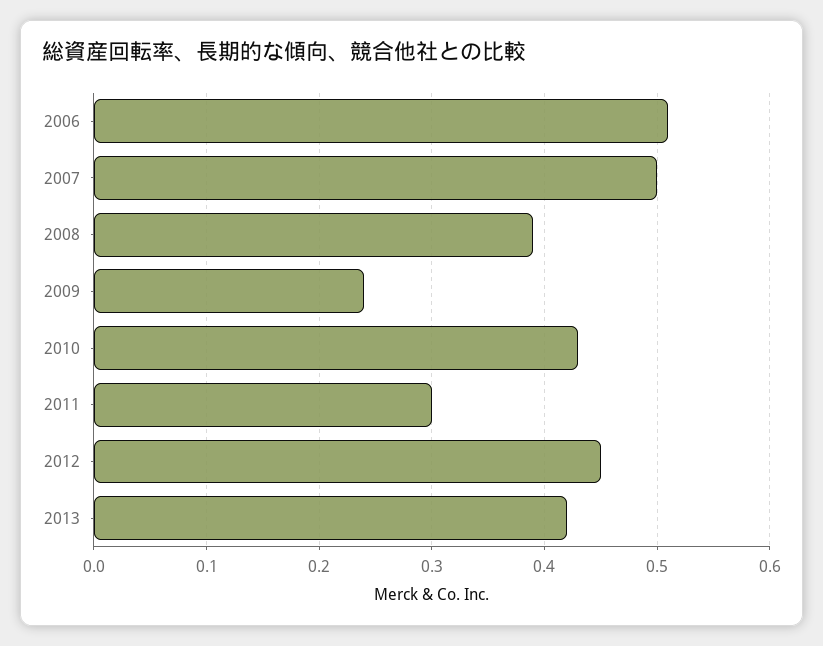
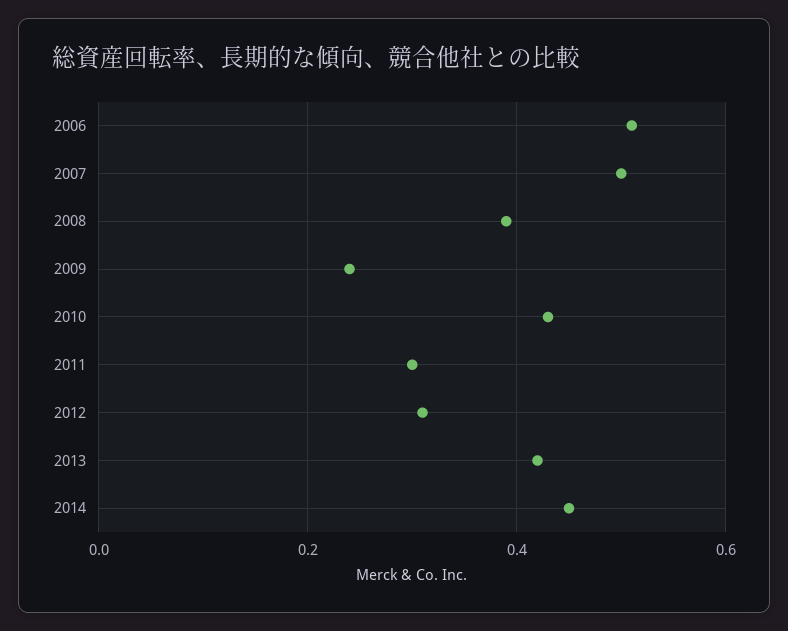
2012: 0.45 -> 0.3
2014: none -> 0.45

